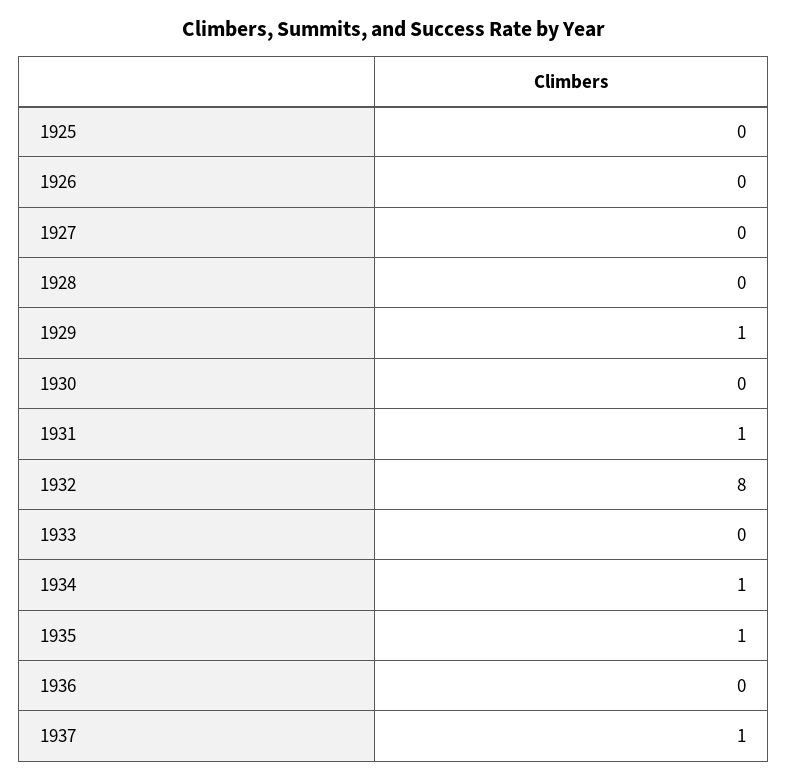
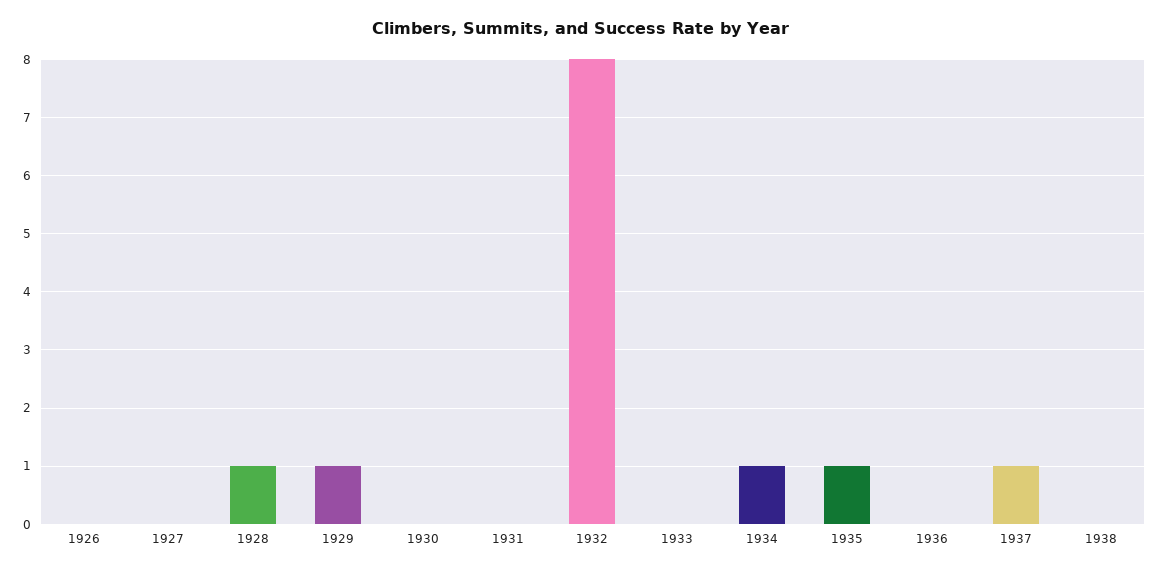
1925: 0 -> none
1928: 0 -> 1
1931: 1 -> 0
1938: none -> 0

